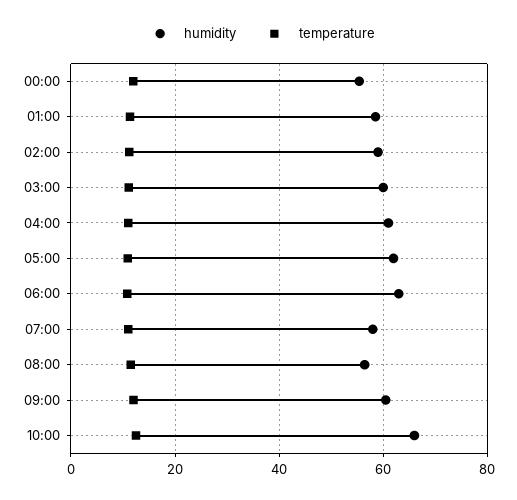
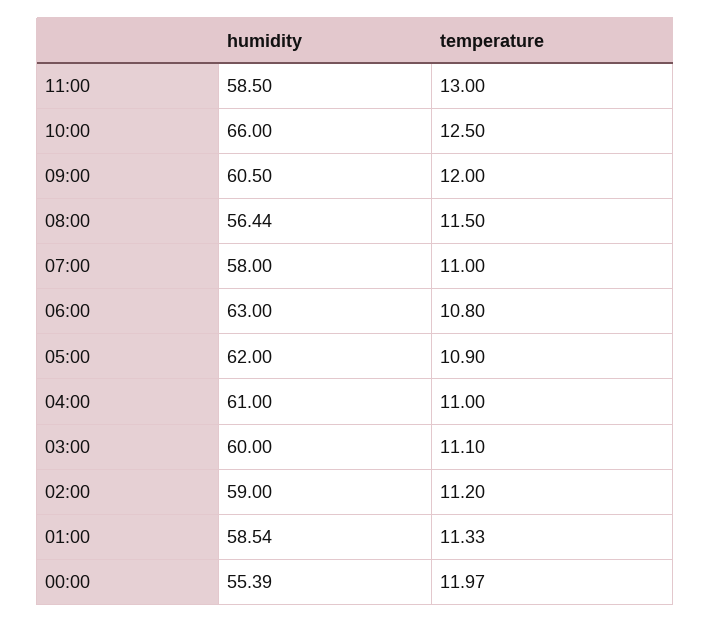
humidity, 11:00: none -> 58.5
temperature, 11:00: none -> 13

